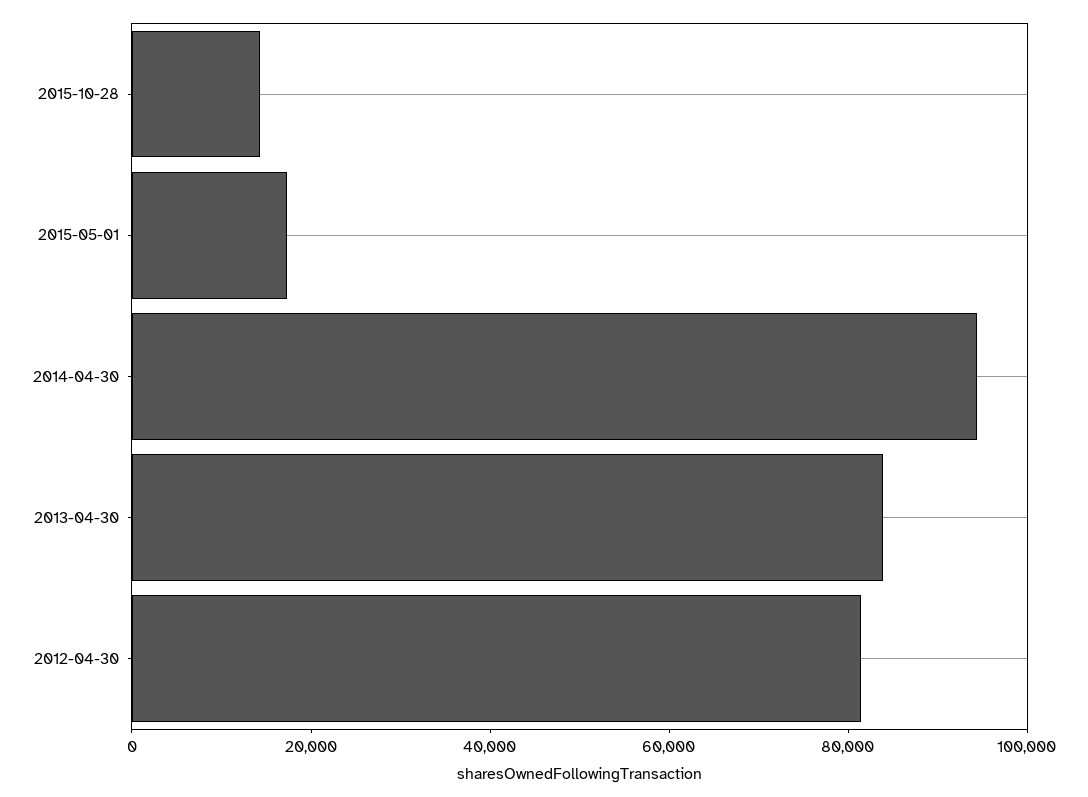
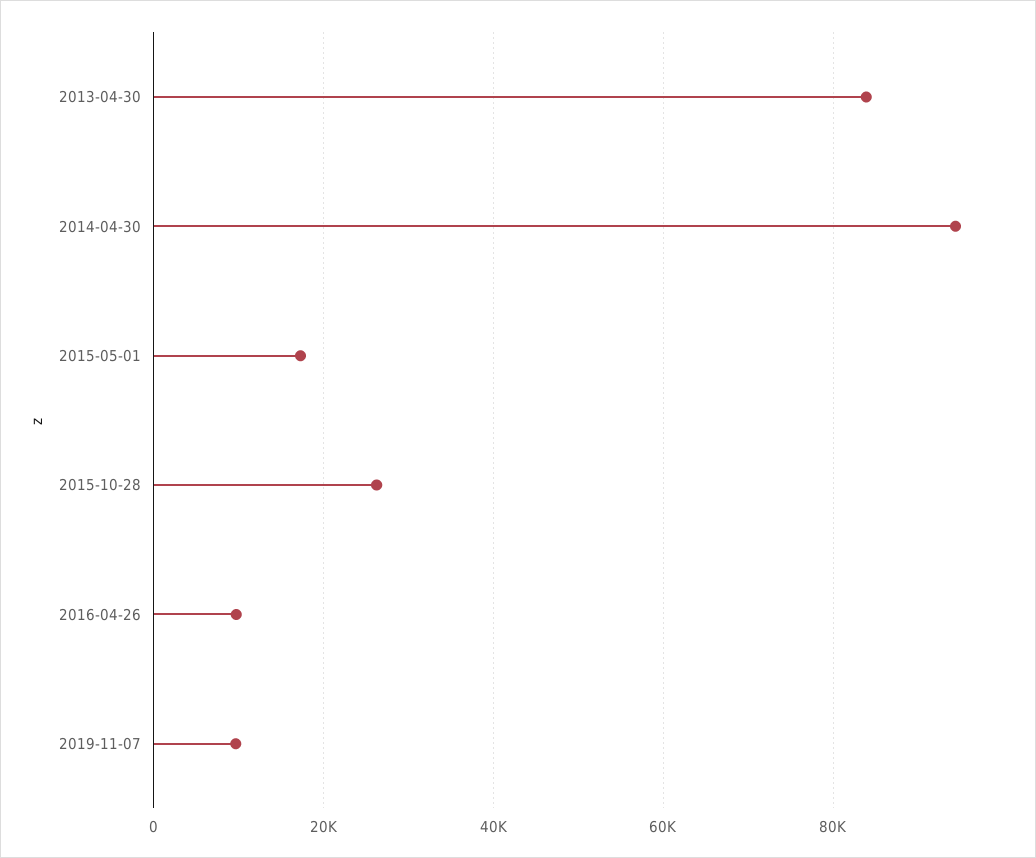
2015-10-28: 15000 -> 26000
2012-04-30: 80000 -> none
2016-04-26: none -> 10000
2019-11-07: none -> 10000

